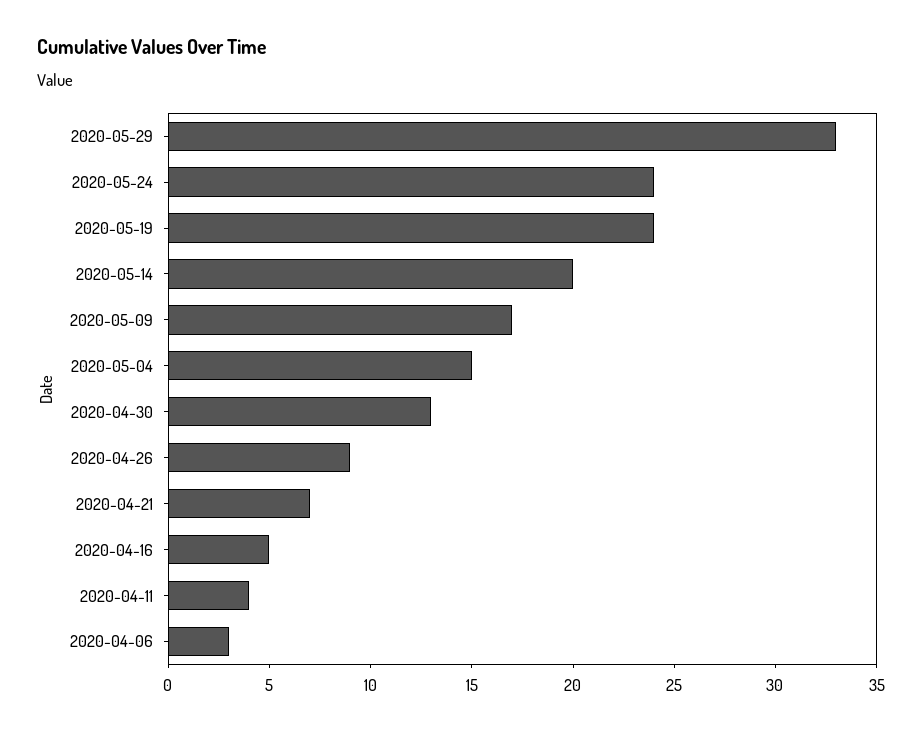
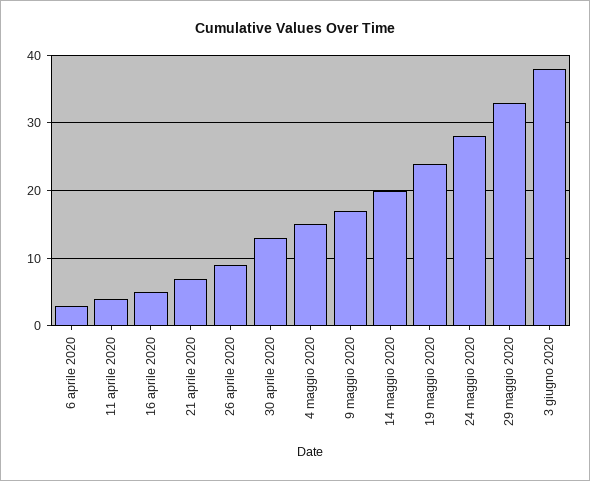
2020-05-24: 24 -> 28
3 giugno 2020: none -> 38

